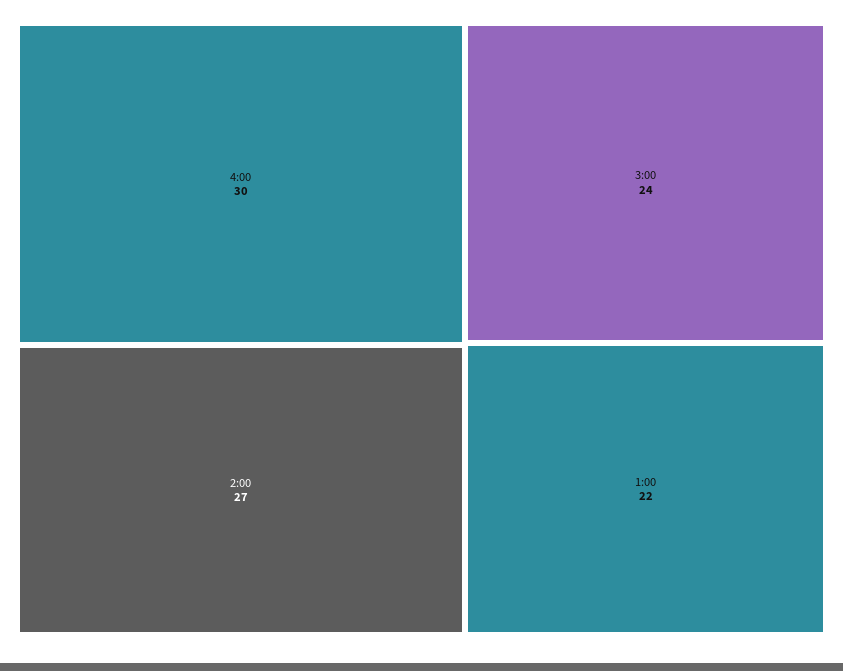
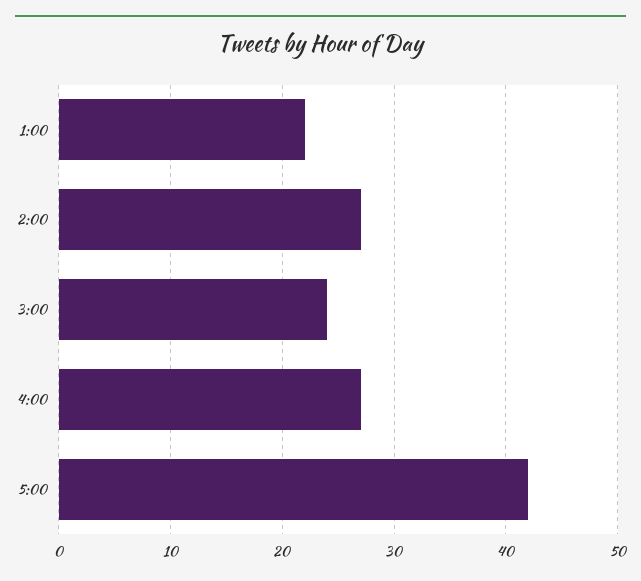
4:00: 30 -> 27
5:00: none -> 42

